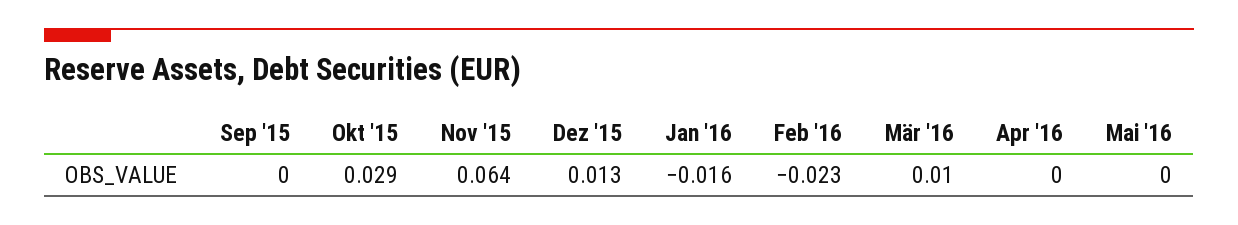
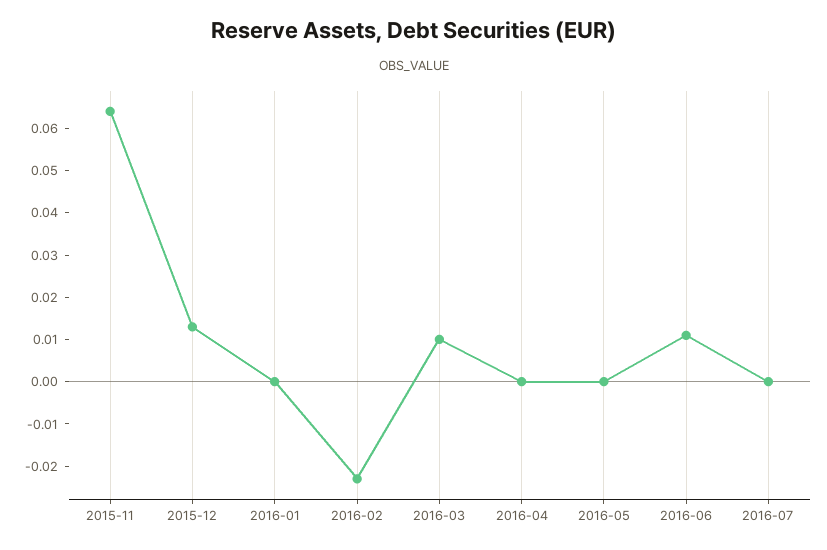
Sep '15: 0 -> none
Okt '15: 0.029 -> none
Jan '16: -0.016 -> 0
2016-06: none -> 0.01
2016-07: none -> 0

